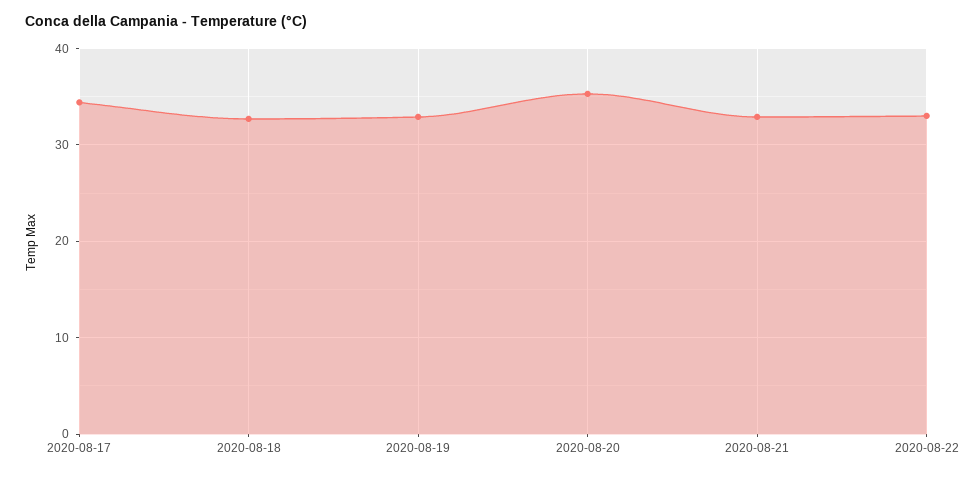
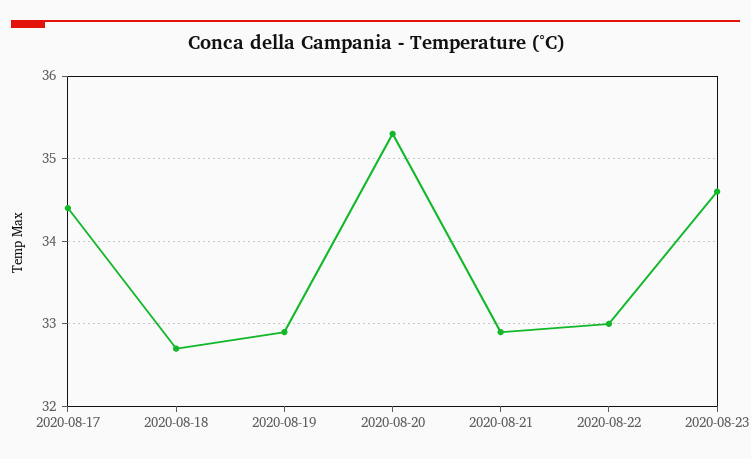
2020-08-23: none -> 34.6

